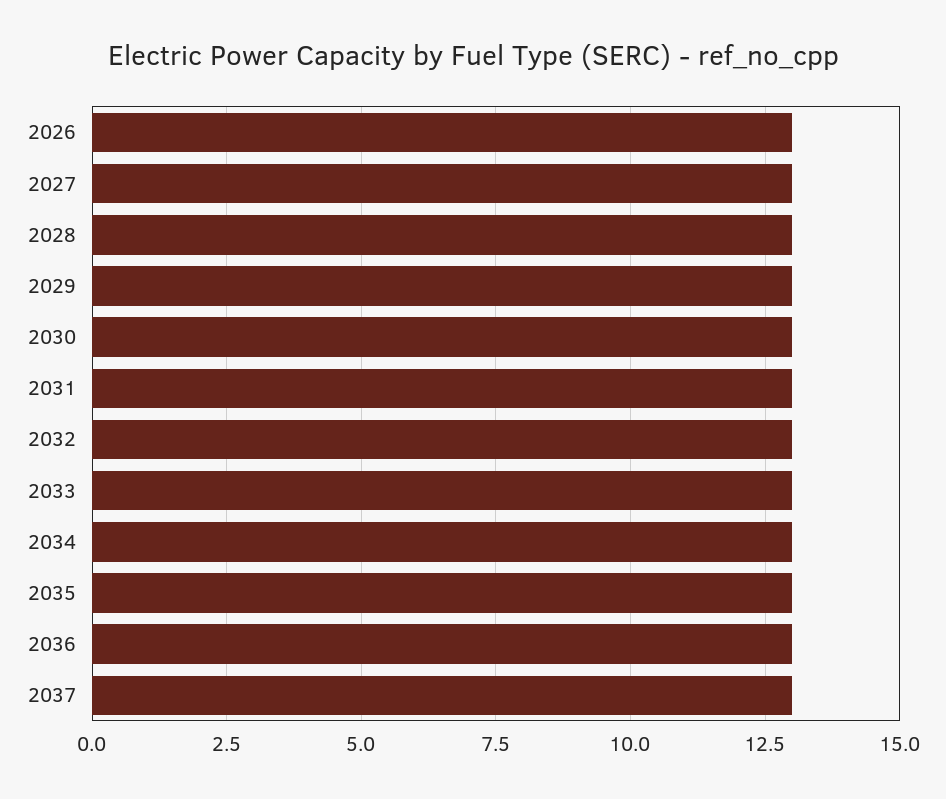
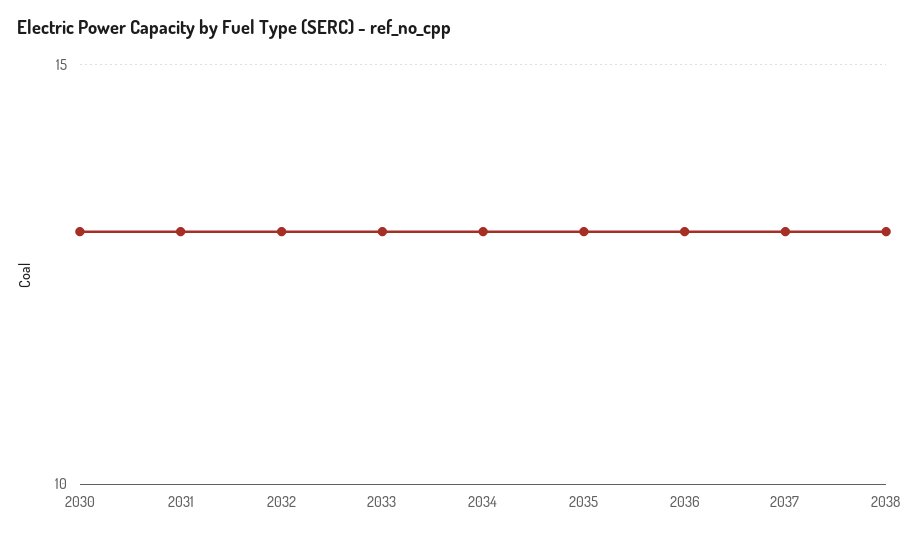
2026: 13 -> none
2027: 13 -> none
2028: 13 -> none
2029: 13 -> none
2038: none -> 13

